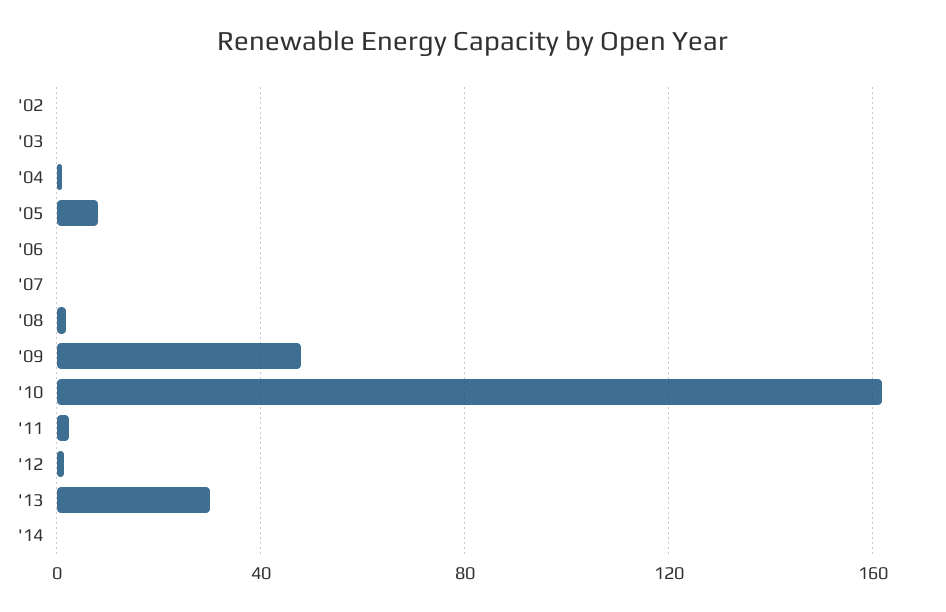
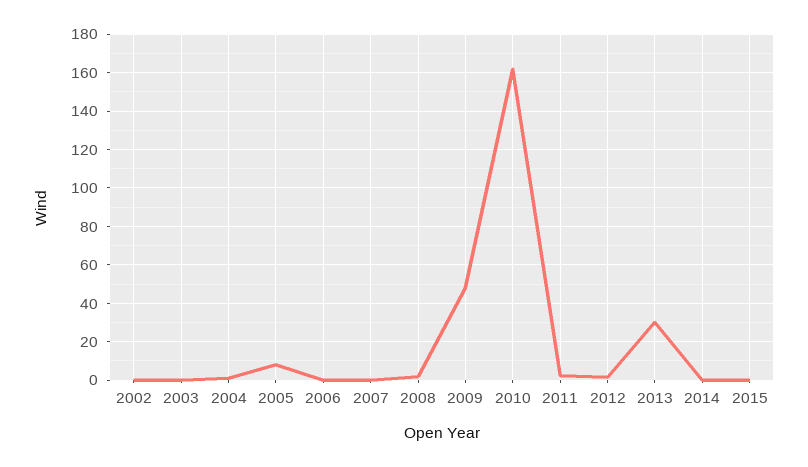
2015: none -> 0

